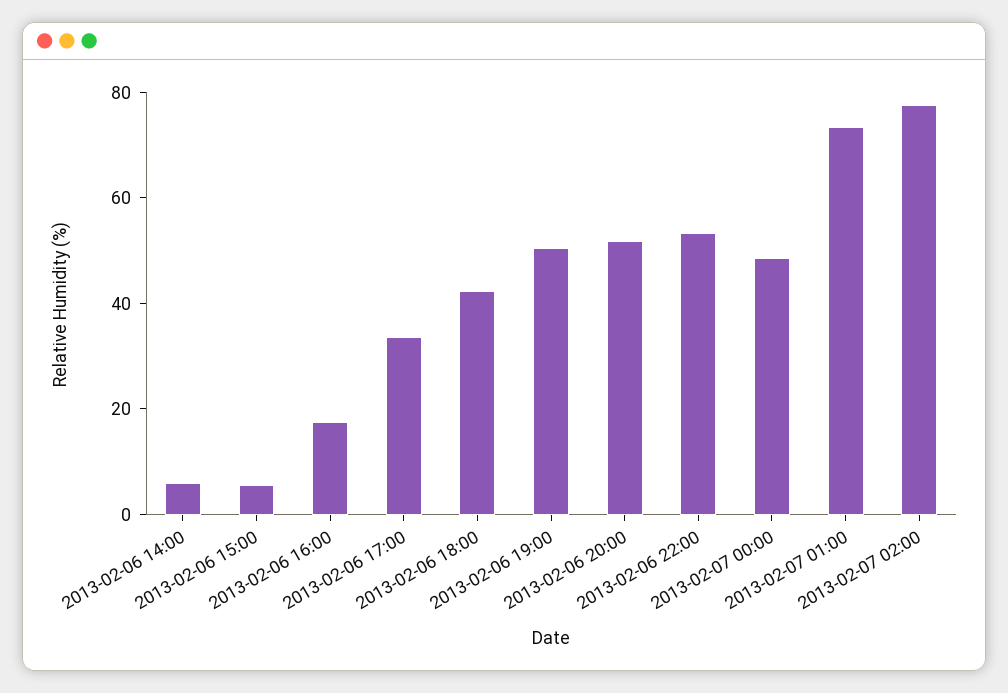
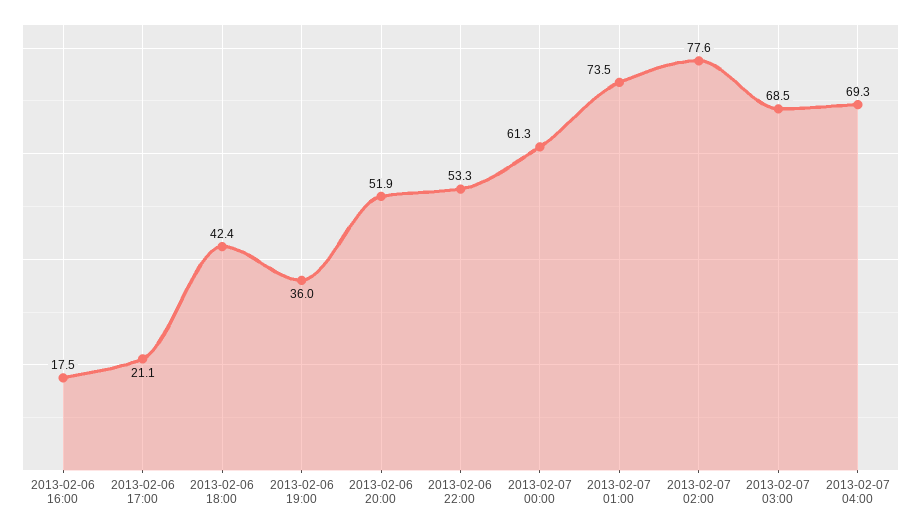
2013-02-06 14:00: 5 -> none
2013-02-06 15:00: 5 -> none
2013-02-06 17:00: 35 -> 21.1
2013-02-06 19:00: 50 -> 36
2013-02-07 00:00: 50 -> 61.3
2013-02-07 03:00: none -> 68.5
2013-02-07 04:00: none -> 69.3

